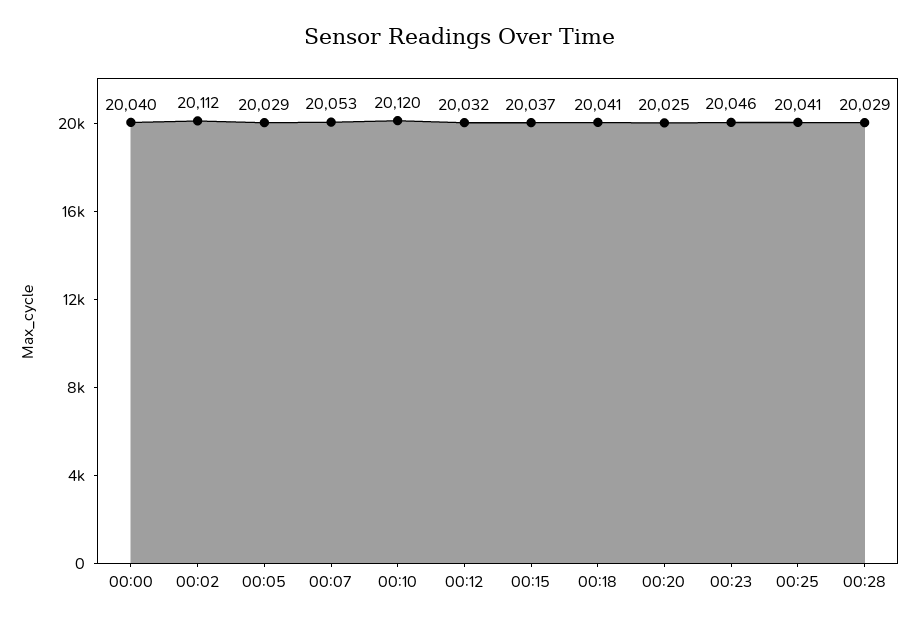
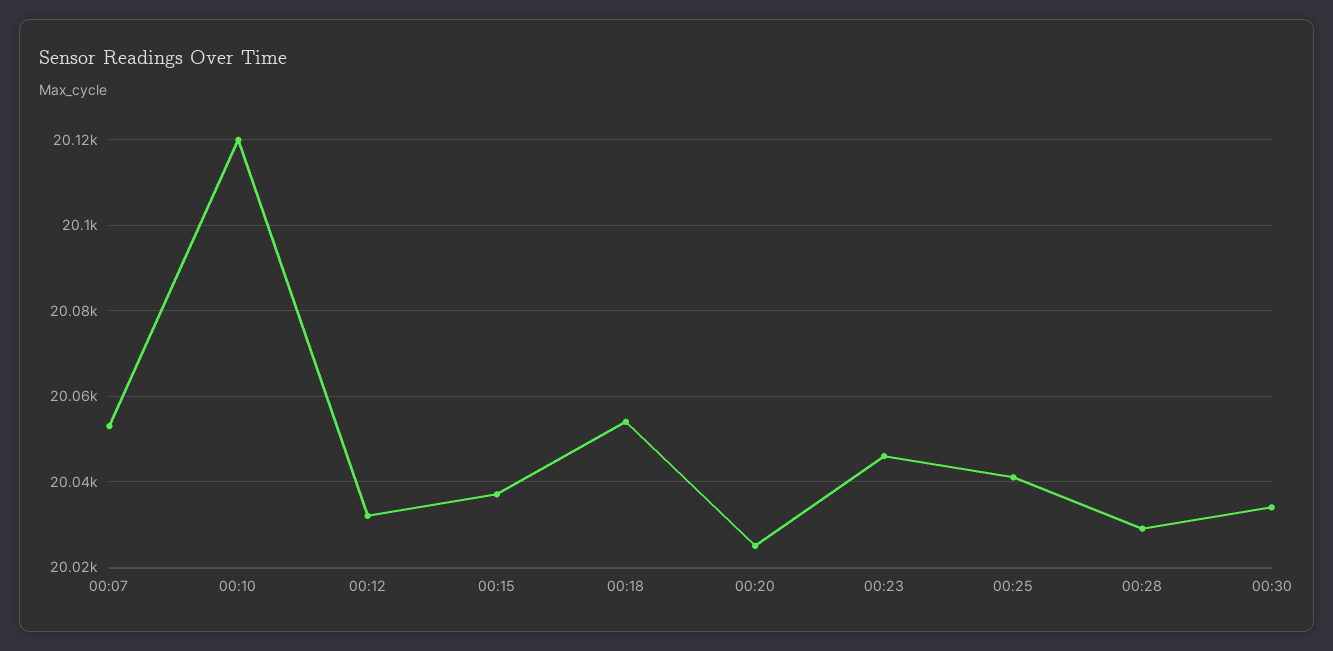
00:00: 20040 -> none
00:02: 20112 -> none
00:05: 20029 -> none
00:18: 20041 -> 20055
00:30: none -> 20035

